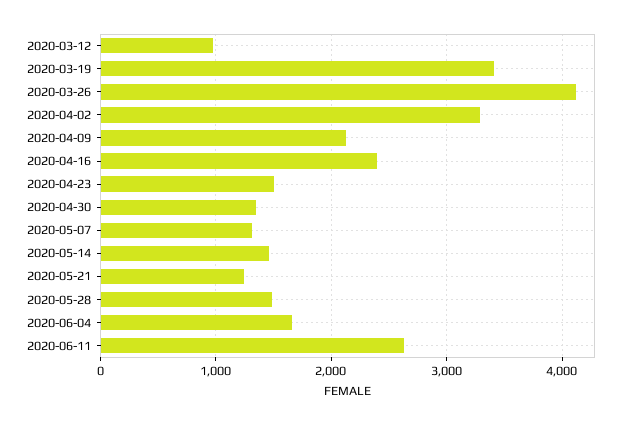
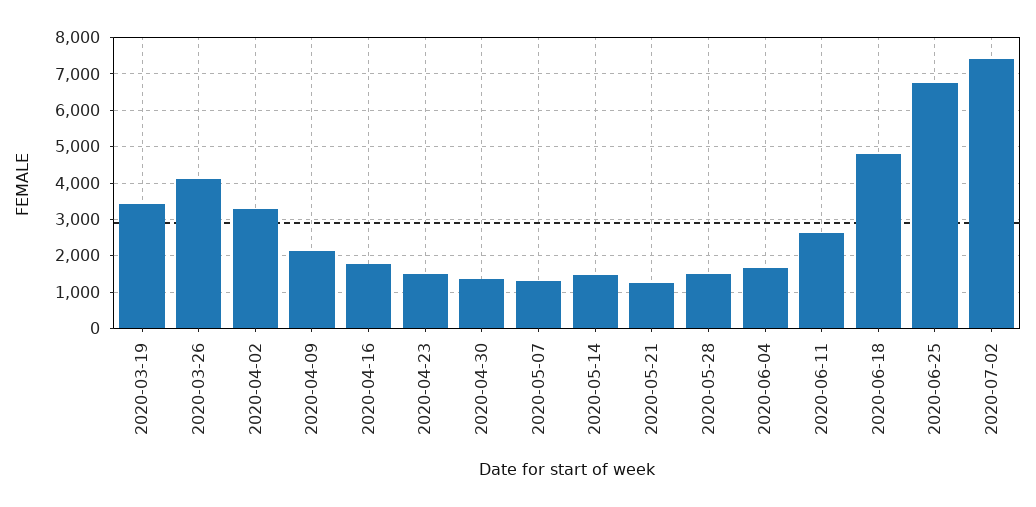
2020-03-12: 1000 -> none
2020-04-16: 2400 -> 1800
2020-06-18: none -> 4800
2020-06-25: none -> 6800
2020-07-02: none -> 7400

